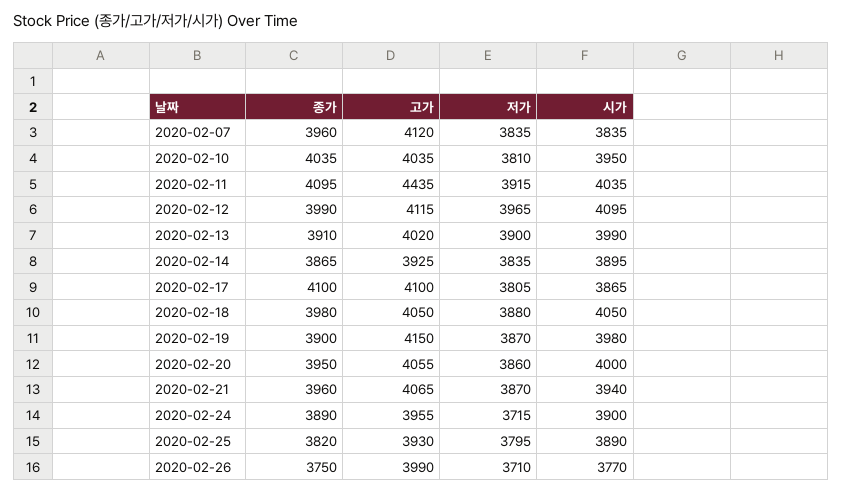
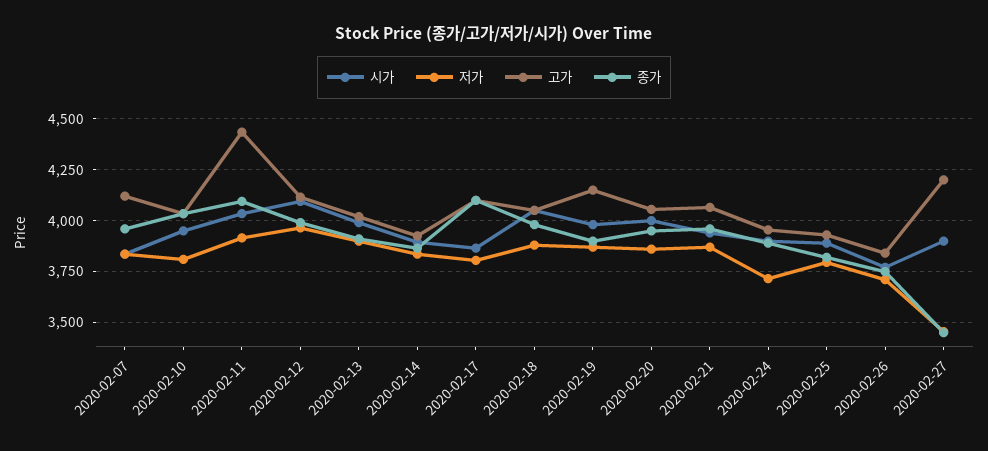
고가, 2020-02-26: 3990 -> 3850
시가, 2020-02-27: none -> 3900
저가, 2020-02-27: none -> 3450
고가, 2020-02-27: none -> 4200
종가, 2020-02-27: none -> 3450

